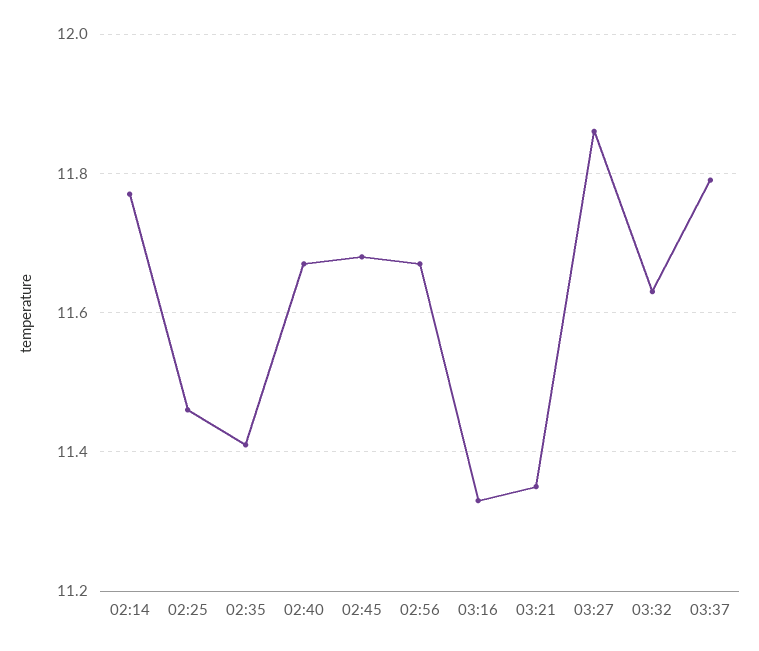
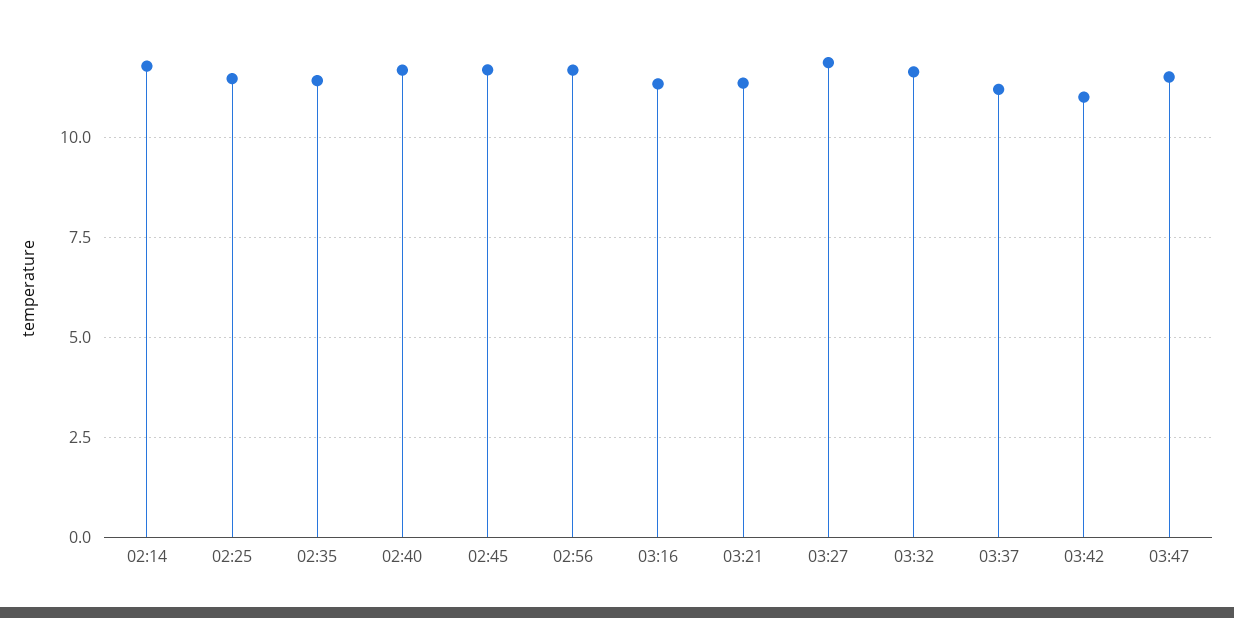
03:37: 11.8 -> 11.25
03:42: none -> 11
03:47: none -> 11.5

